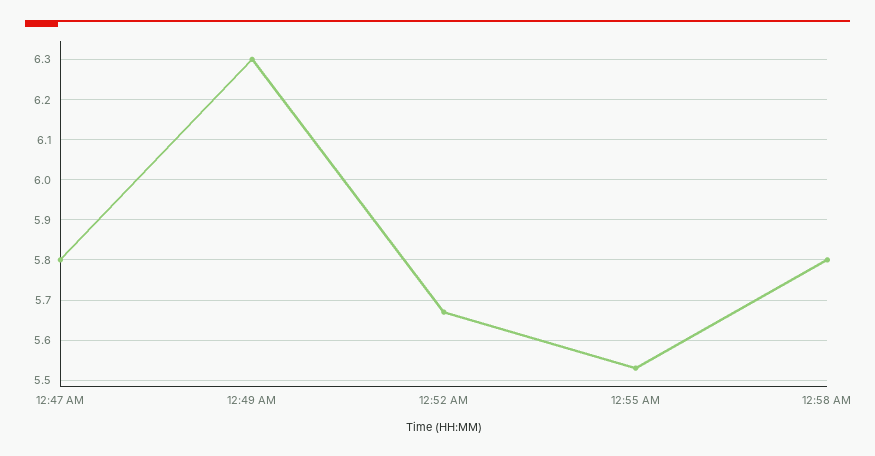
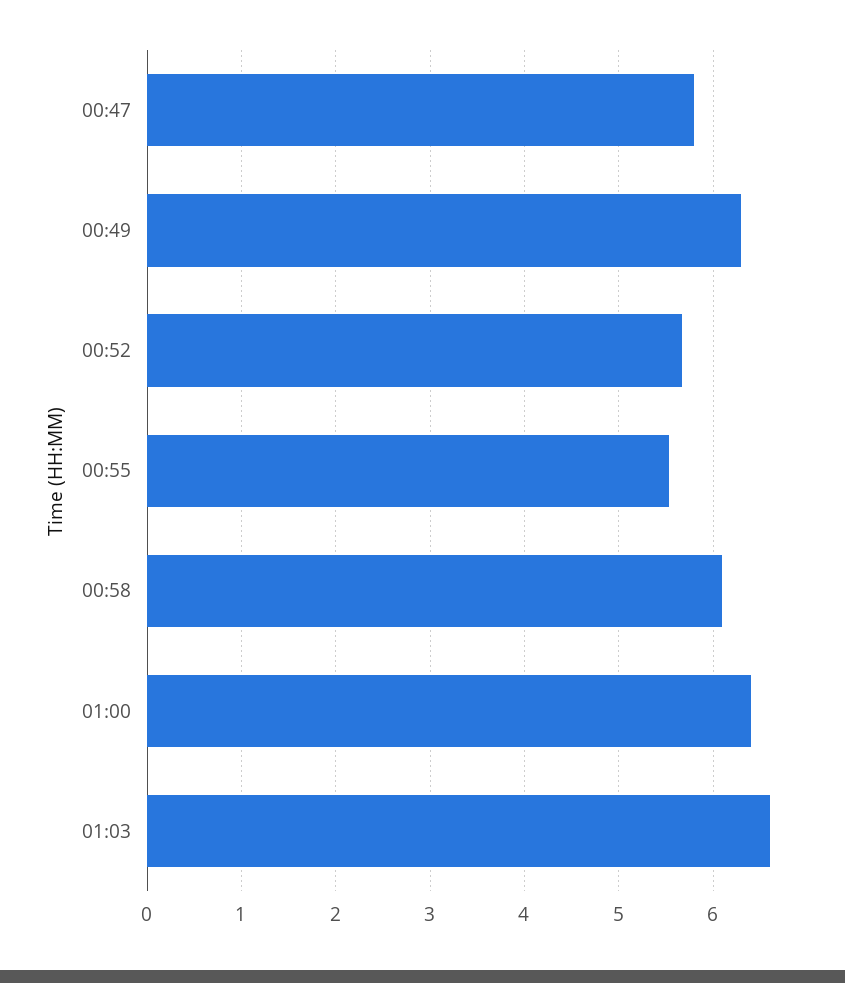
12:58 AM: 5.8 -> 6.1
01:00: none -> 6.4
01:03: none -> 6.6

